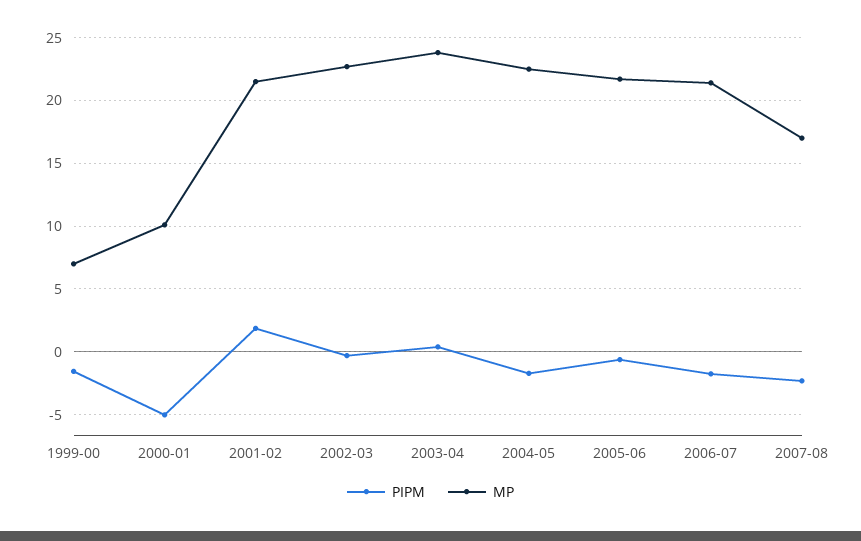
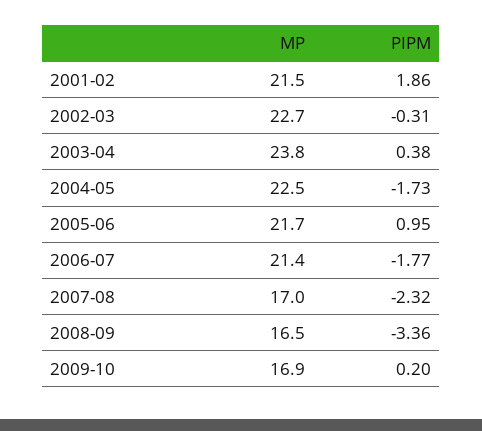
PIPM, 1999-00: -1.5 -> none
MP, 1999-00: 7 -> none
PIPM, 2000-01: -5 -> none
MP, 2000-01: 10 -> none
PIPM, 2005-06: -0.5 -> 0.95
MP, 2008-09: none -> 16.5
PIPM, 2008-09: none -> -3.36
MP, 2009-10: none -> 16.9
PIPM, 2009-10: none -> 0.2

